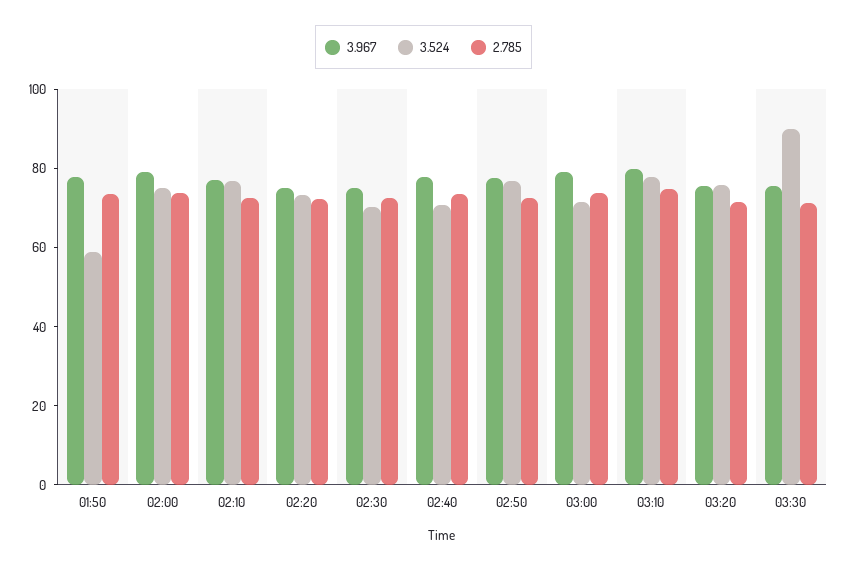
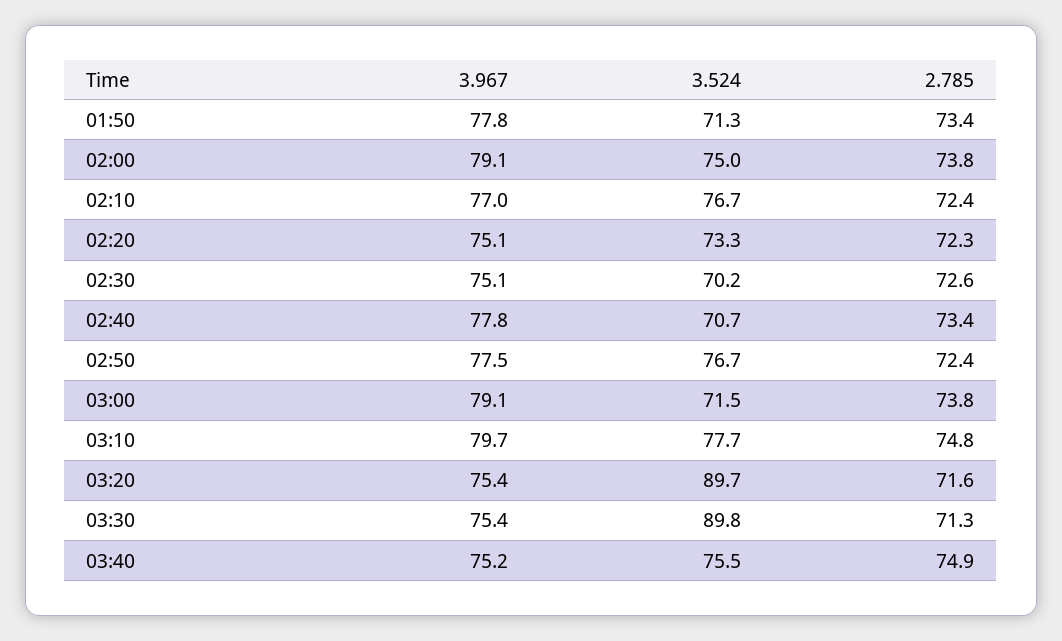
3.524, 01:50: 60 -> 71.3
3.524, 03:20: 75 -> 89.7
3.967, 03:40: none -> 75.2
3.524, 03:40: none -> 75.5
2.785, 03:40: none -> 74.9

